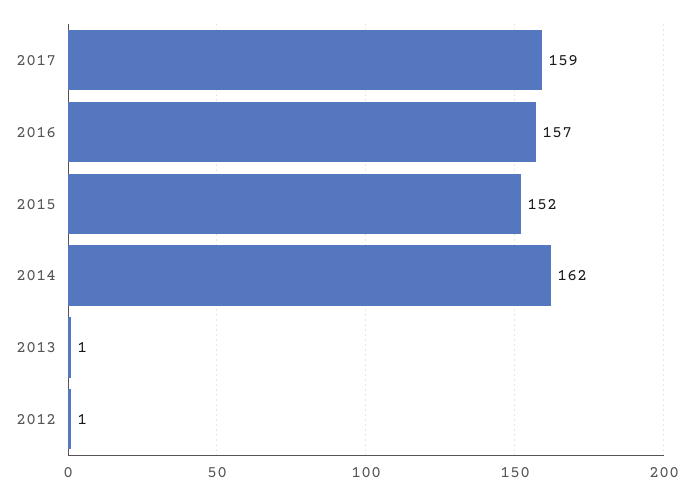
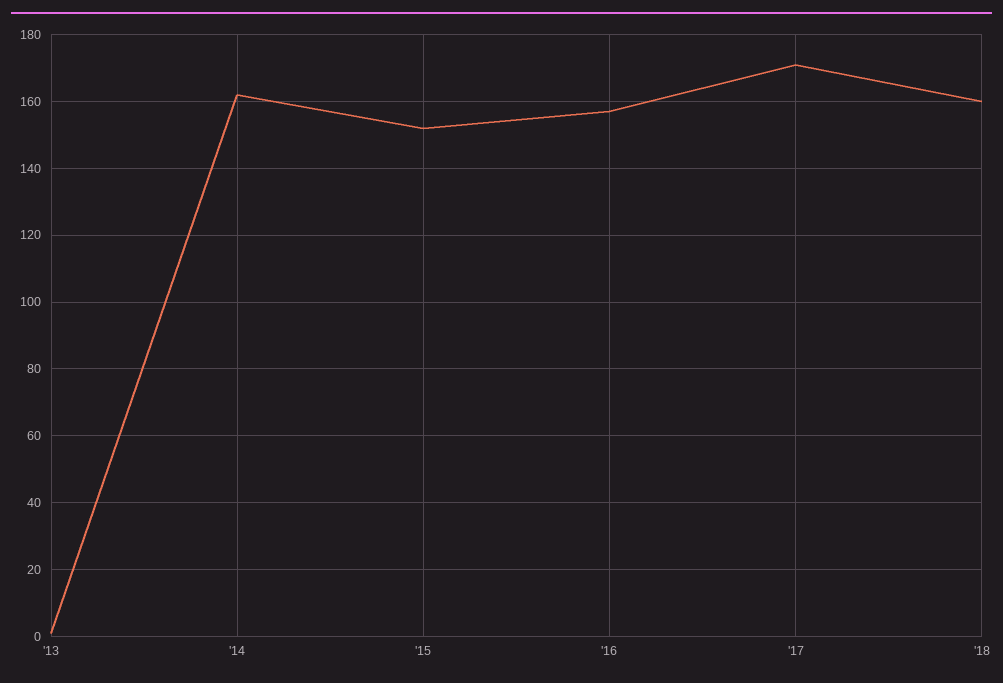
2017: 159 -> 170
2012: 1 -> none
'18: none -> 160

